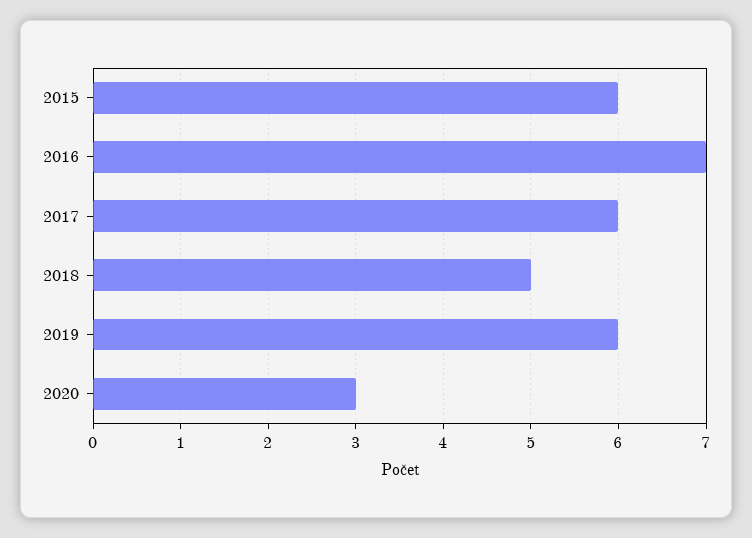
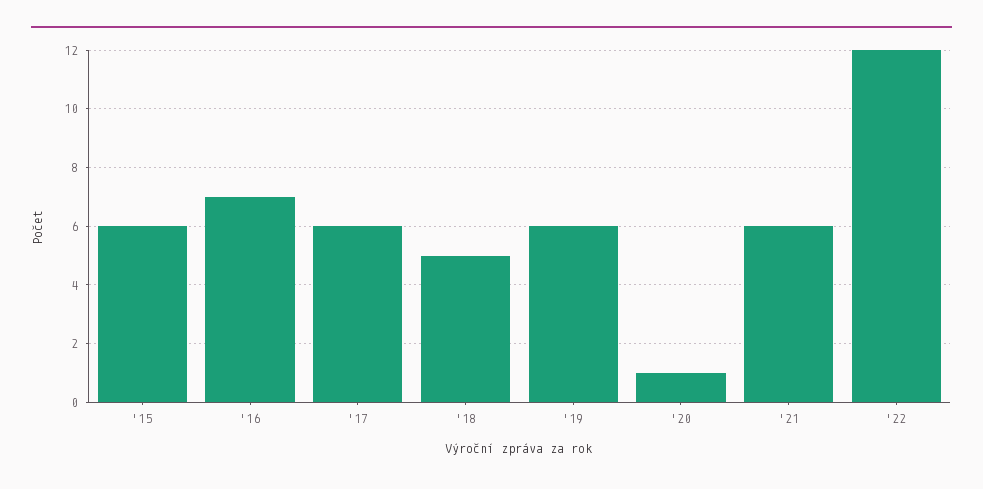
2020: 3 -> 1
'21: none -> 6
'22: none -> 12

